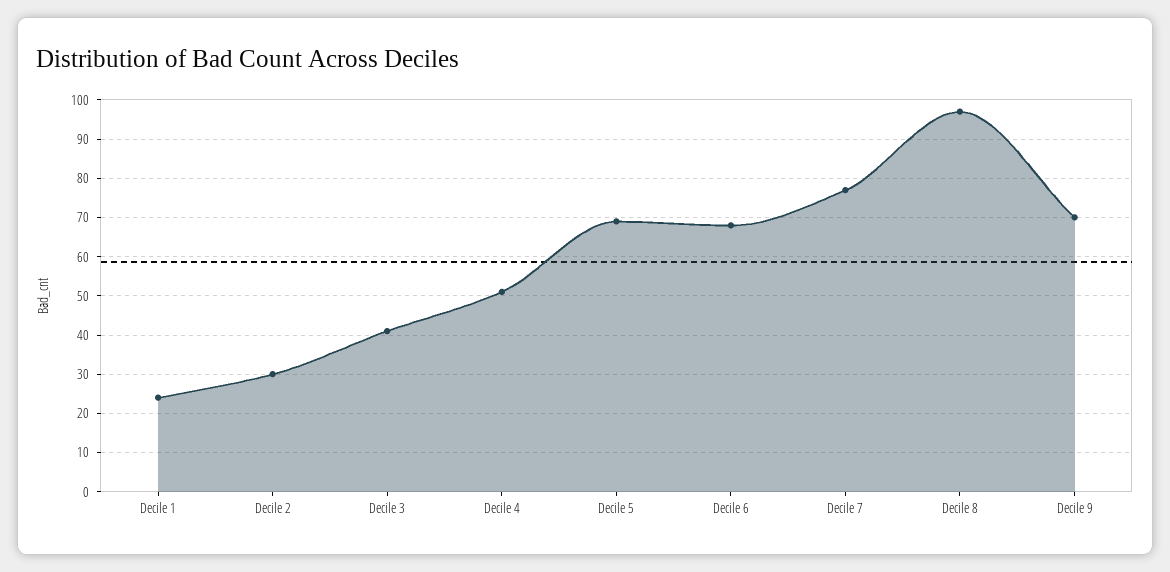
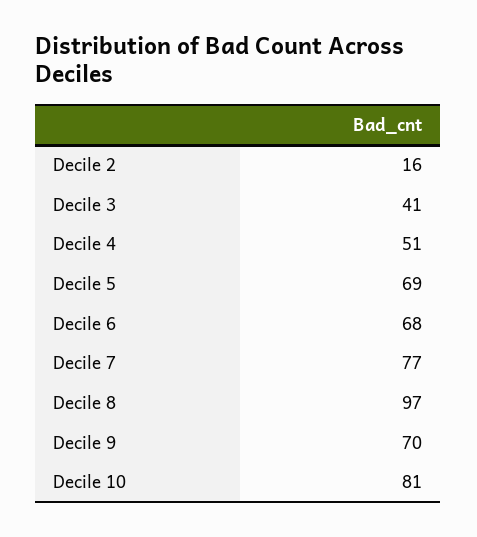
Decile 1: 25 -> none
Decile 2: 30 -> 16
Decile 10: none -> 81

